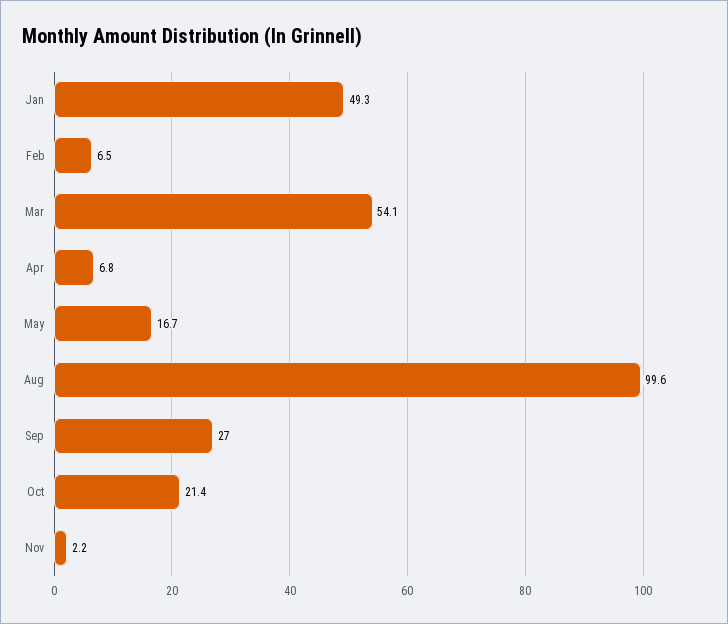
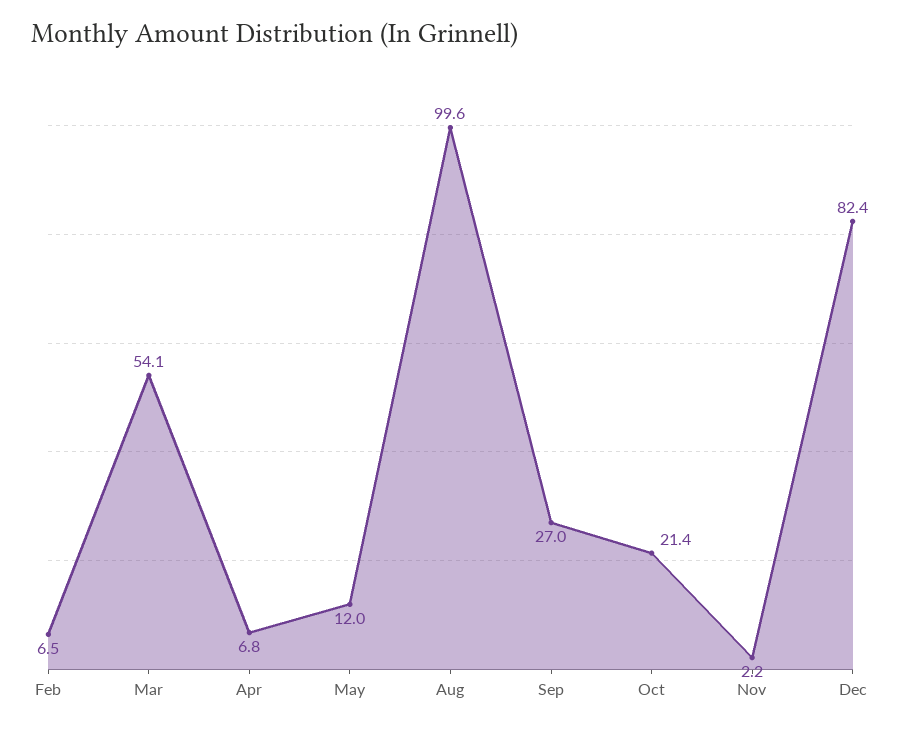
Jan: 49.3 -> none
May: 16.7 -> 12
Dec: none -> 82.4

